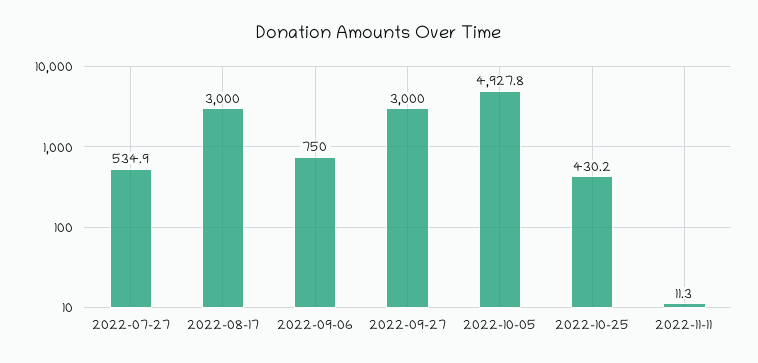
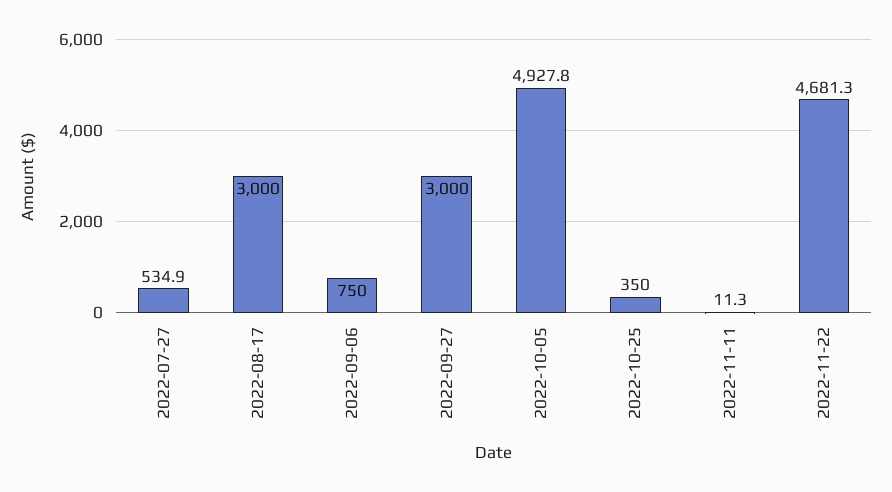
2022-10-25: 430.2 -> 350
2022-11-22: none -> 4681.3

